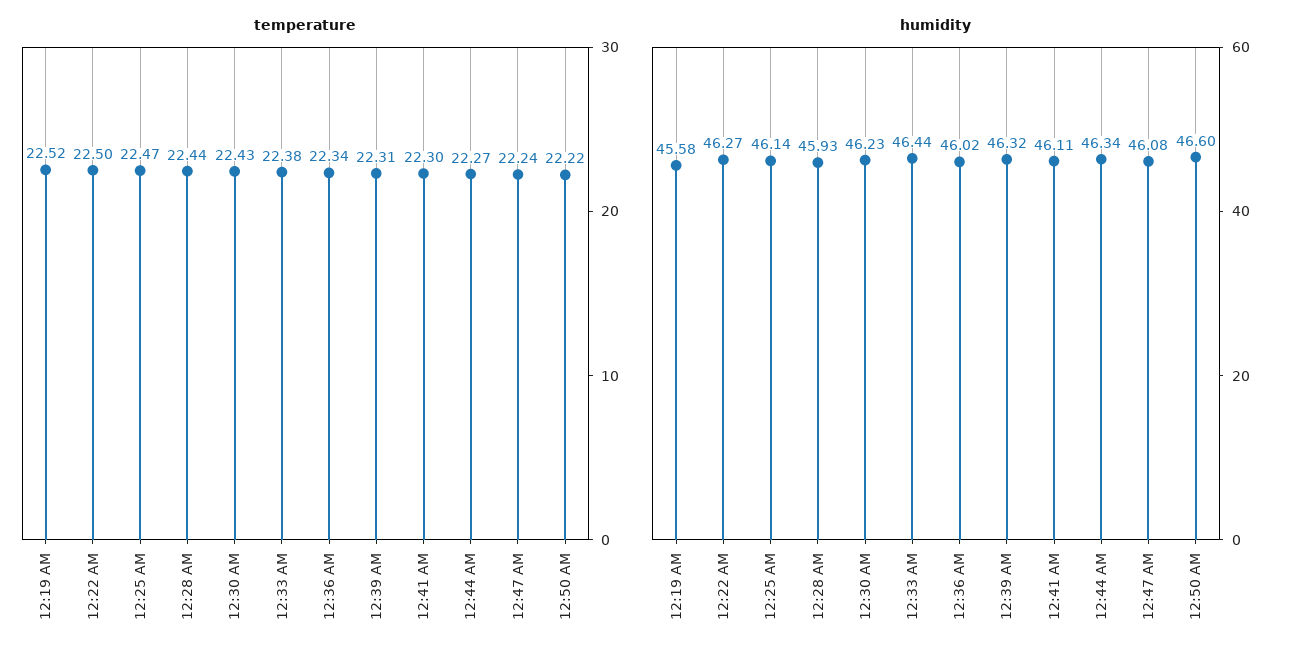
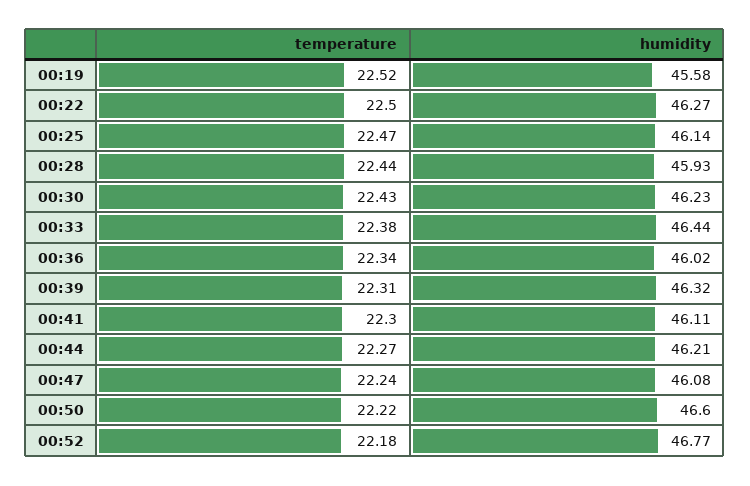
humidity, 12:44 AM: 46.34 -> 46.21
temperature, 00:52: none -> 22.18
humidity, 00:52: none -> 46.77

